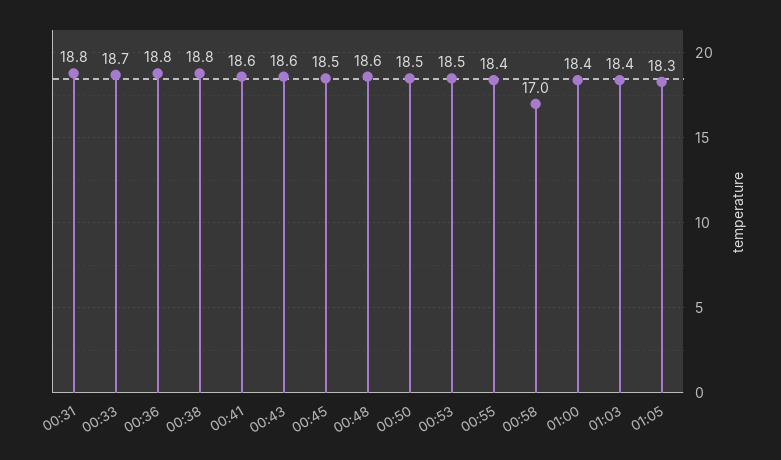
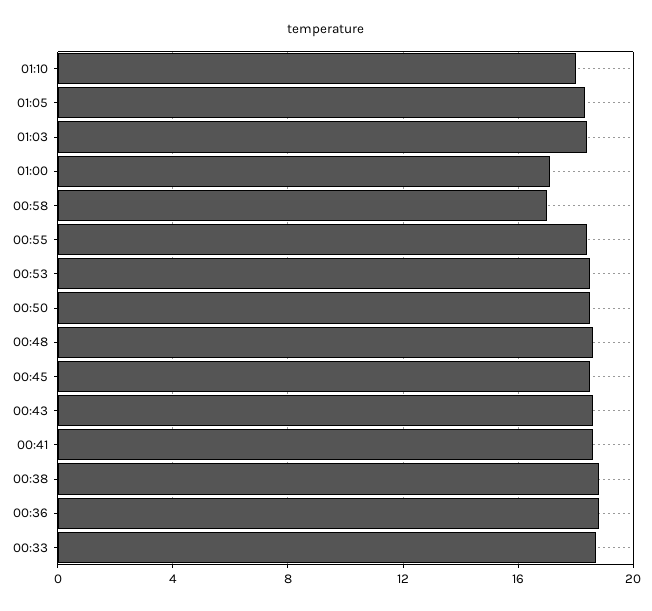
00:31: 18.8 -> none
01:00: 18.4 -> 17
01:10: none -> 18

